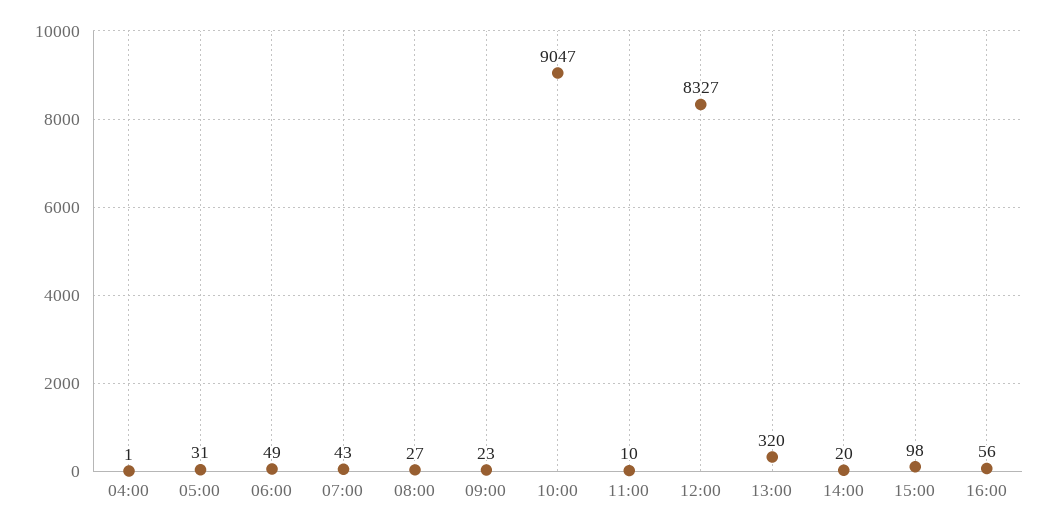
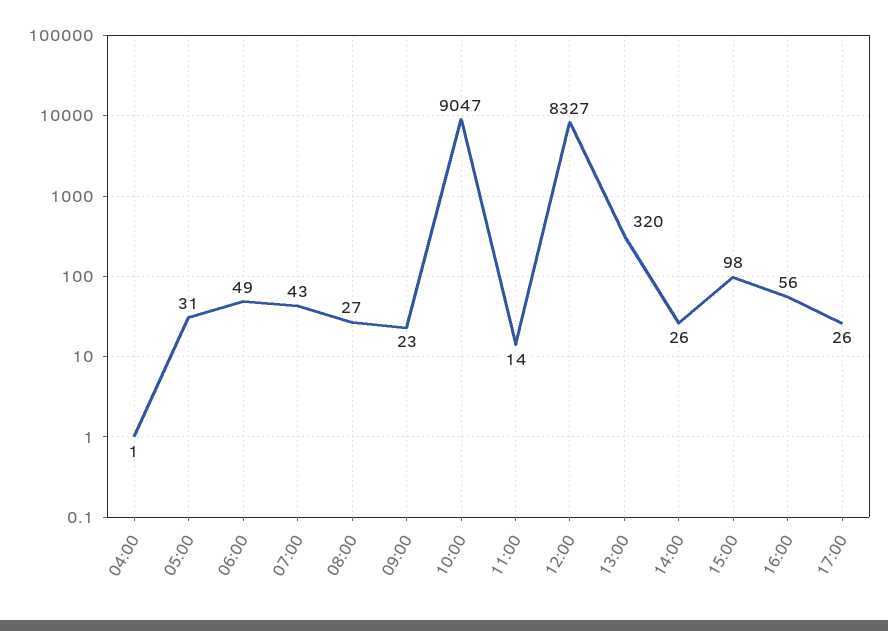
11:00: 10 -> 14
14:00: 20 -> 26
17:00: none -> 26

